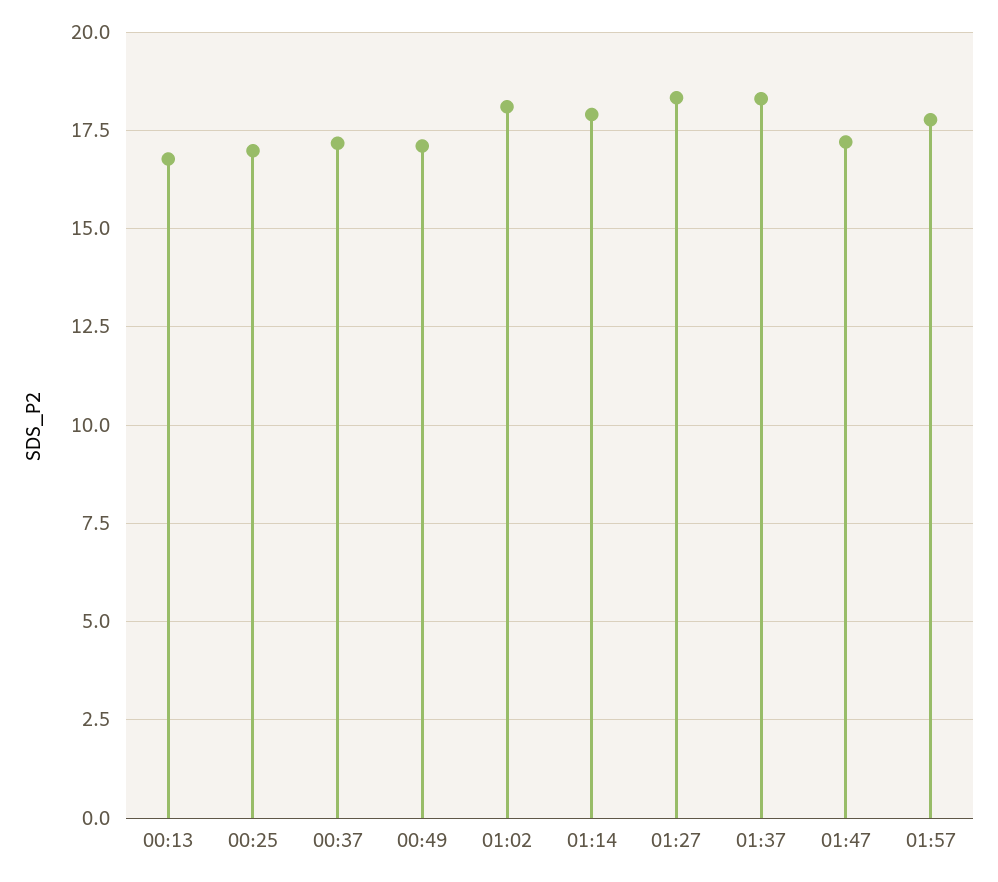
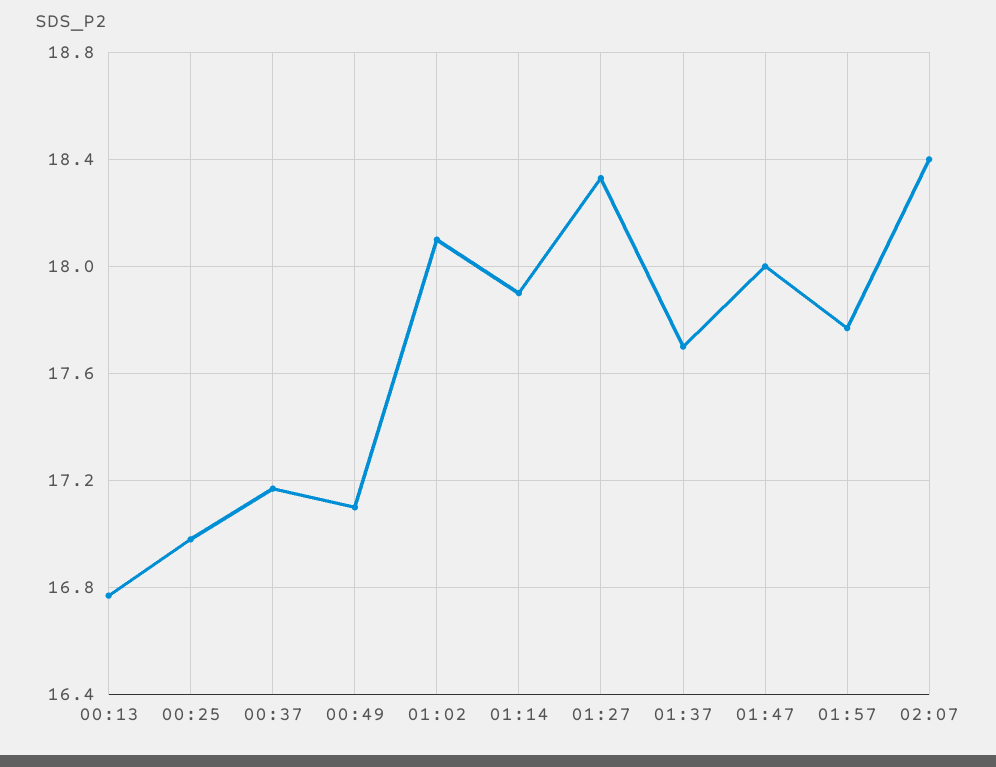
01:37: 18.25 -> 17.7
01:47: 17.25 -> 18
02:07: none -> 18.4

